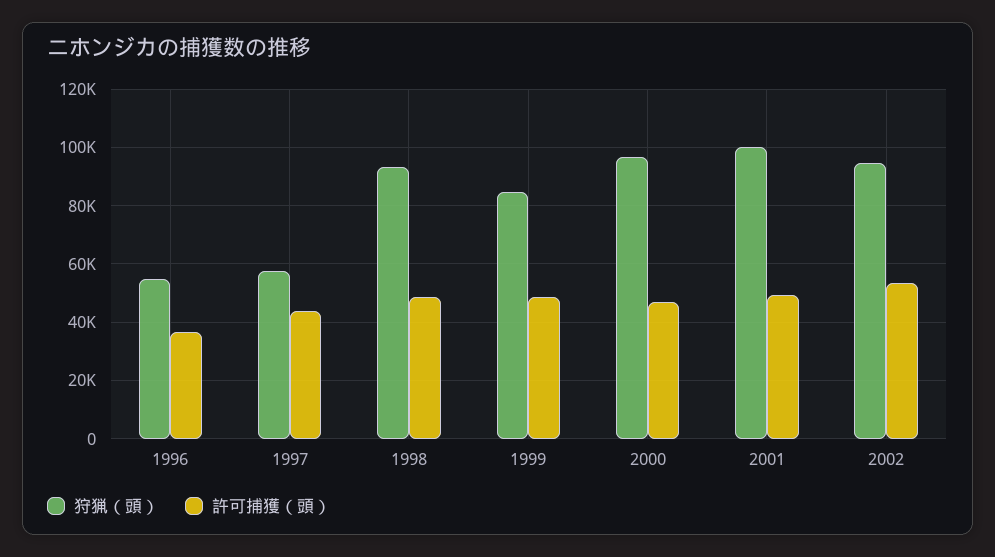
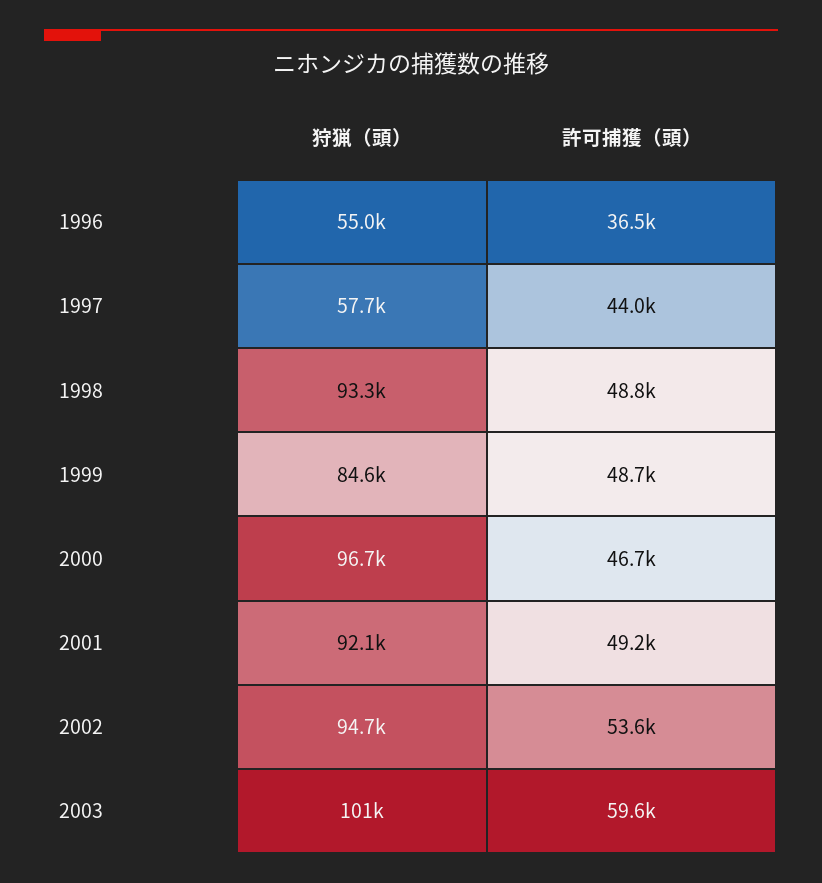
狩猟（頭）, 2001: 100000 -> 92100
狩猟（頭）, 2003: none -> 101000
許可捕獲（頭）, 2003: none -> 59600

